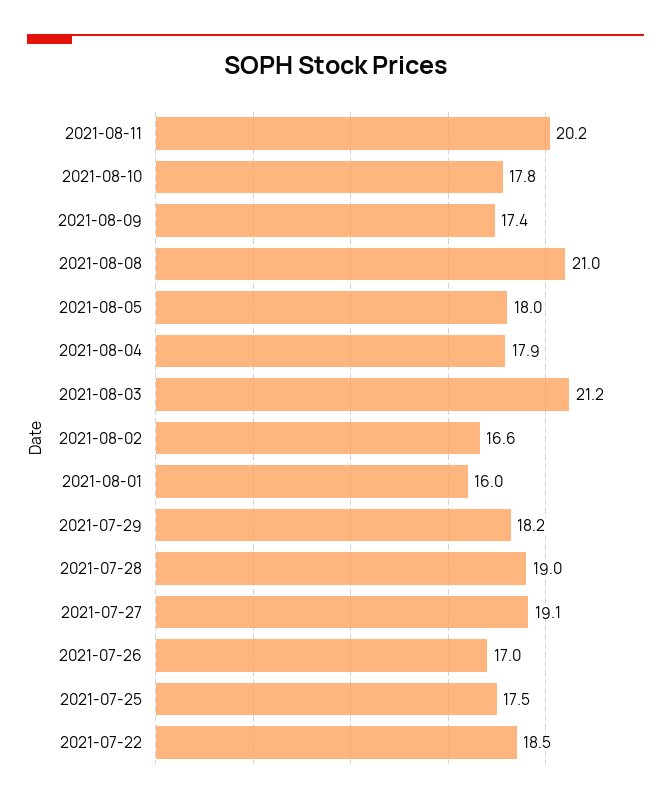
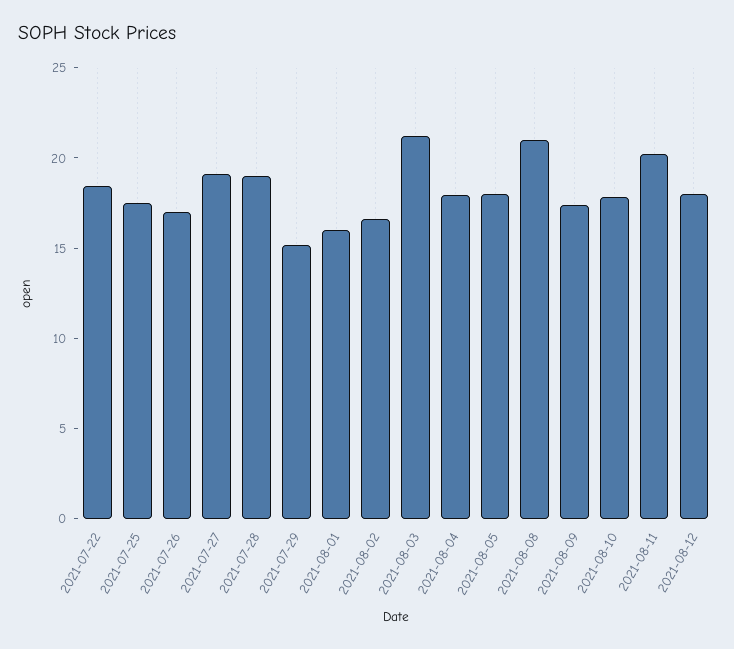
2021-07-29: 18.2 -> 15
2021-08-12: none -> 18

